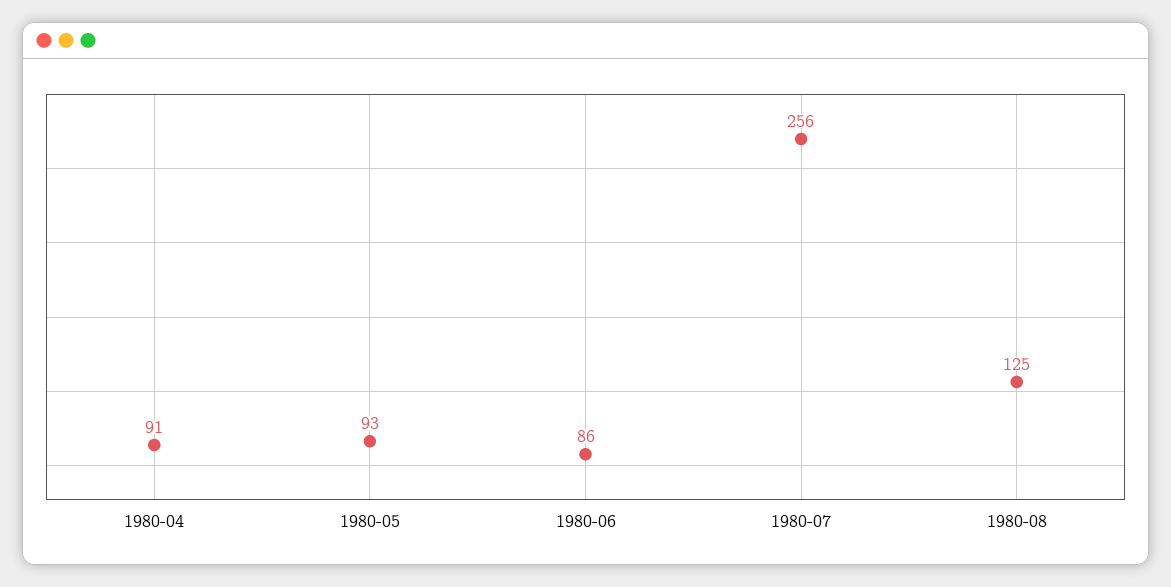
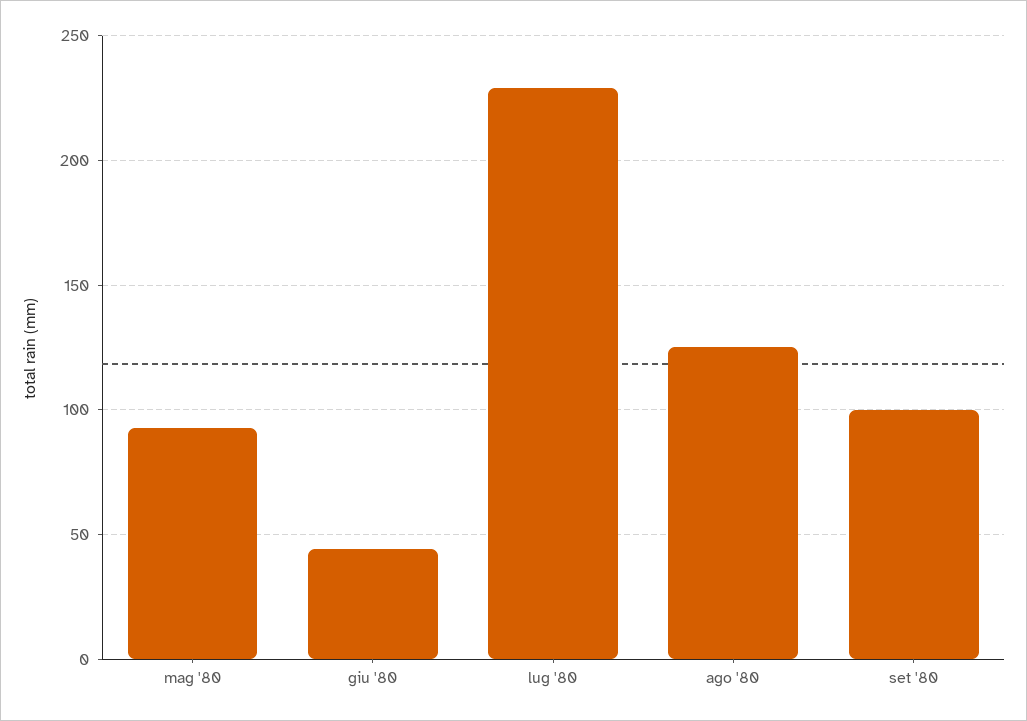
1980-04: 91 -> none
1980-06: 86 -> 45
1980-07: 256 -> 230
set '80: none -> 100

